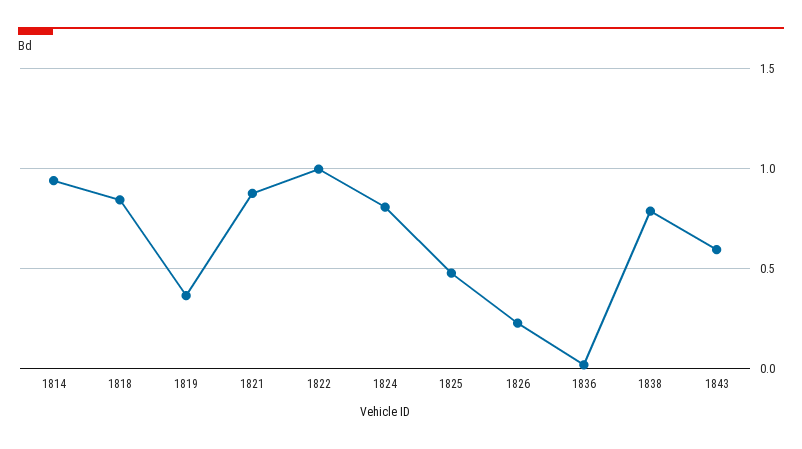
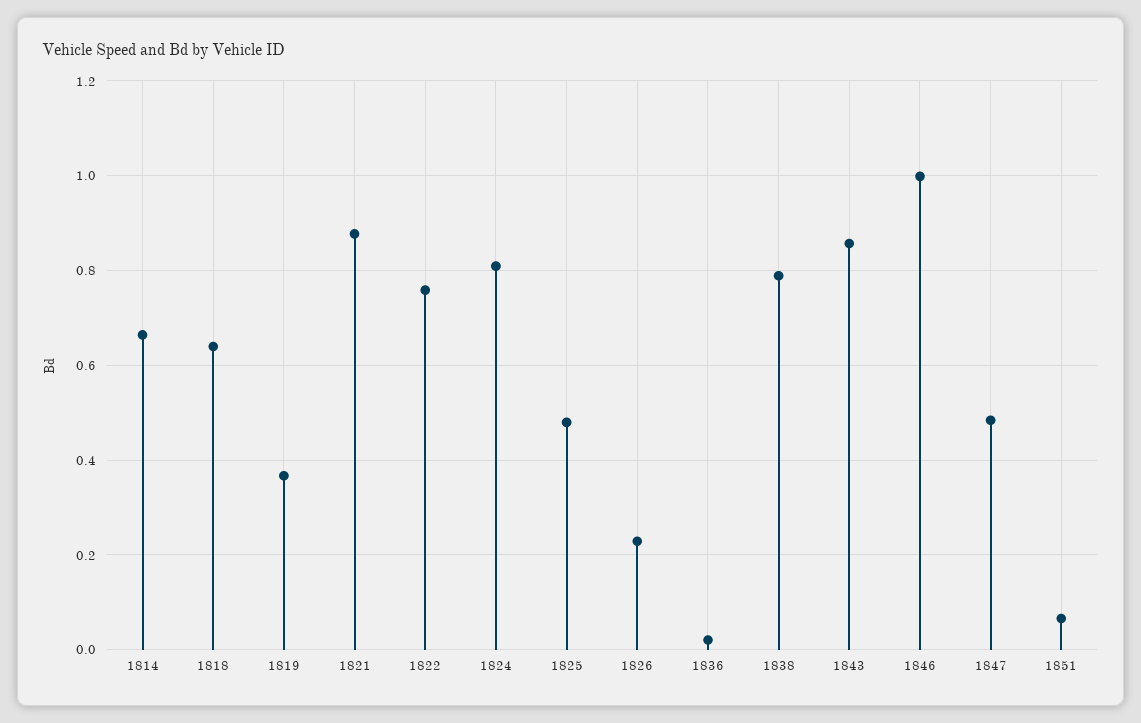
1814: 0.95 -> 0.66
1818: 0.85 -> 0.64
1822: 1 -> 0.76
1843: 0.6 -> 0.86
1846: none -> 1
1847: none -> 0.48
1851: none -> 0.06

